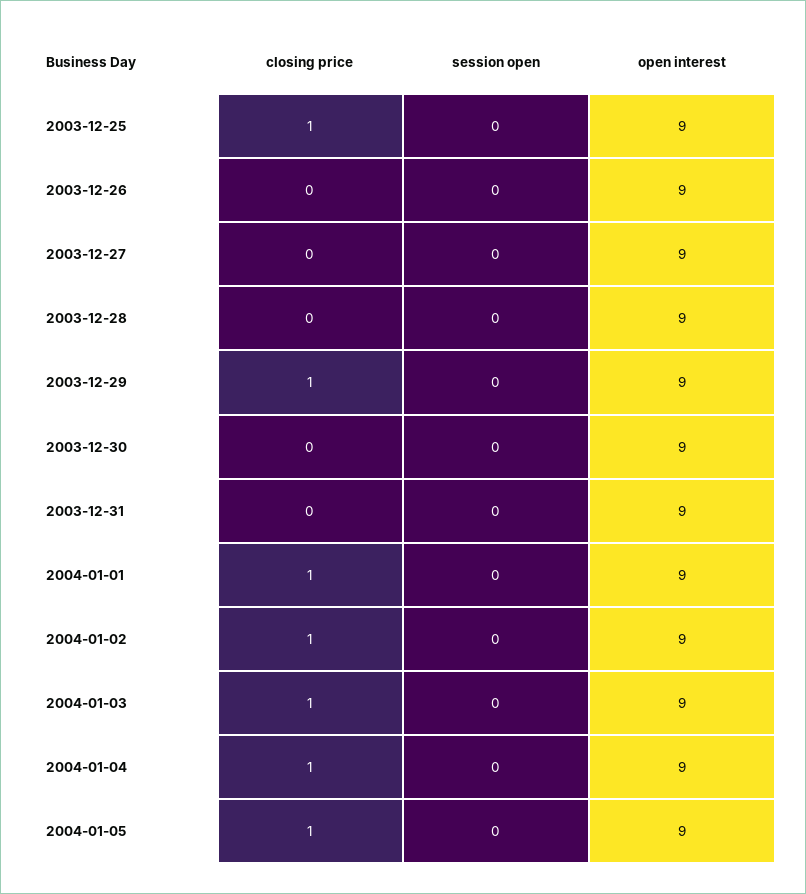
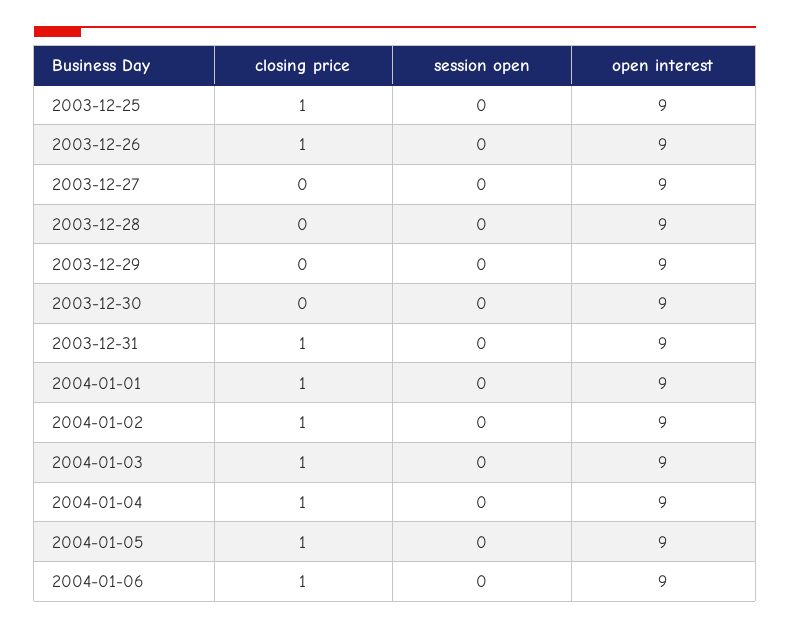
closing price, 2003-12-26: 0 -> 1
closing price, 2003-12-29: 1 -> 0
closing price, 2003-12-31: 0 -> 1
closing price, 2004-01-06: none -> 1
session open, 2004-01-06: none -> 0
open interest, 2004-01-06: none -> 9

